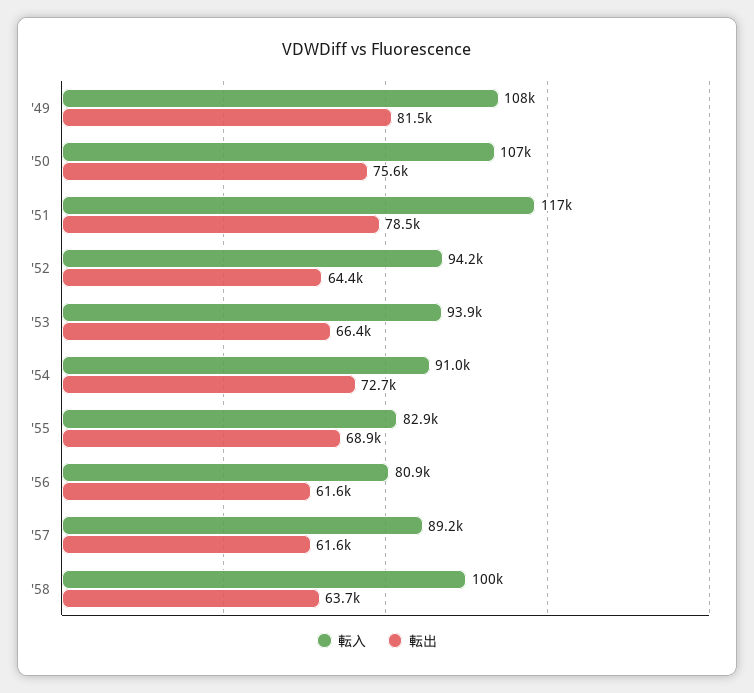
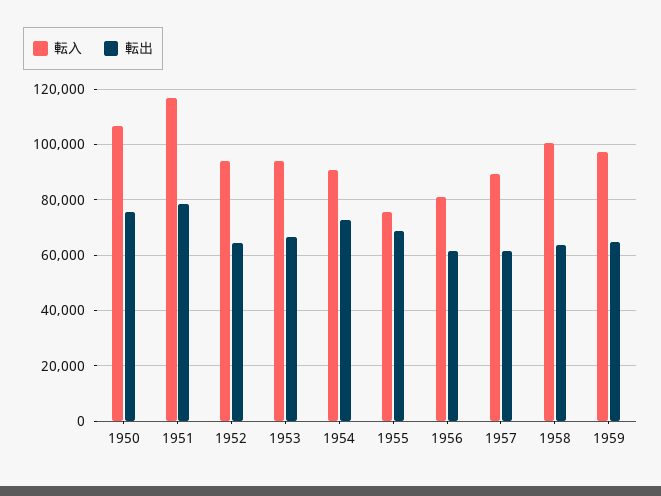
転入, '49: 108000 -> none
転出, '49: 81500 -> none
転入, '55: 82900 -> 75000
転入, 1959: none -> 97500
転出, 1959: none -> 65000

